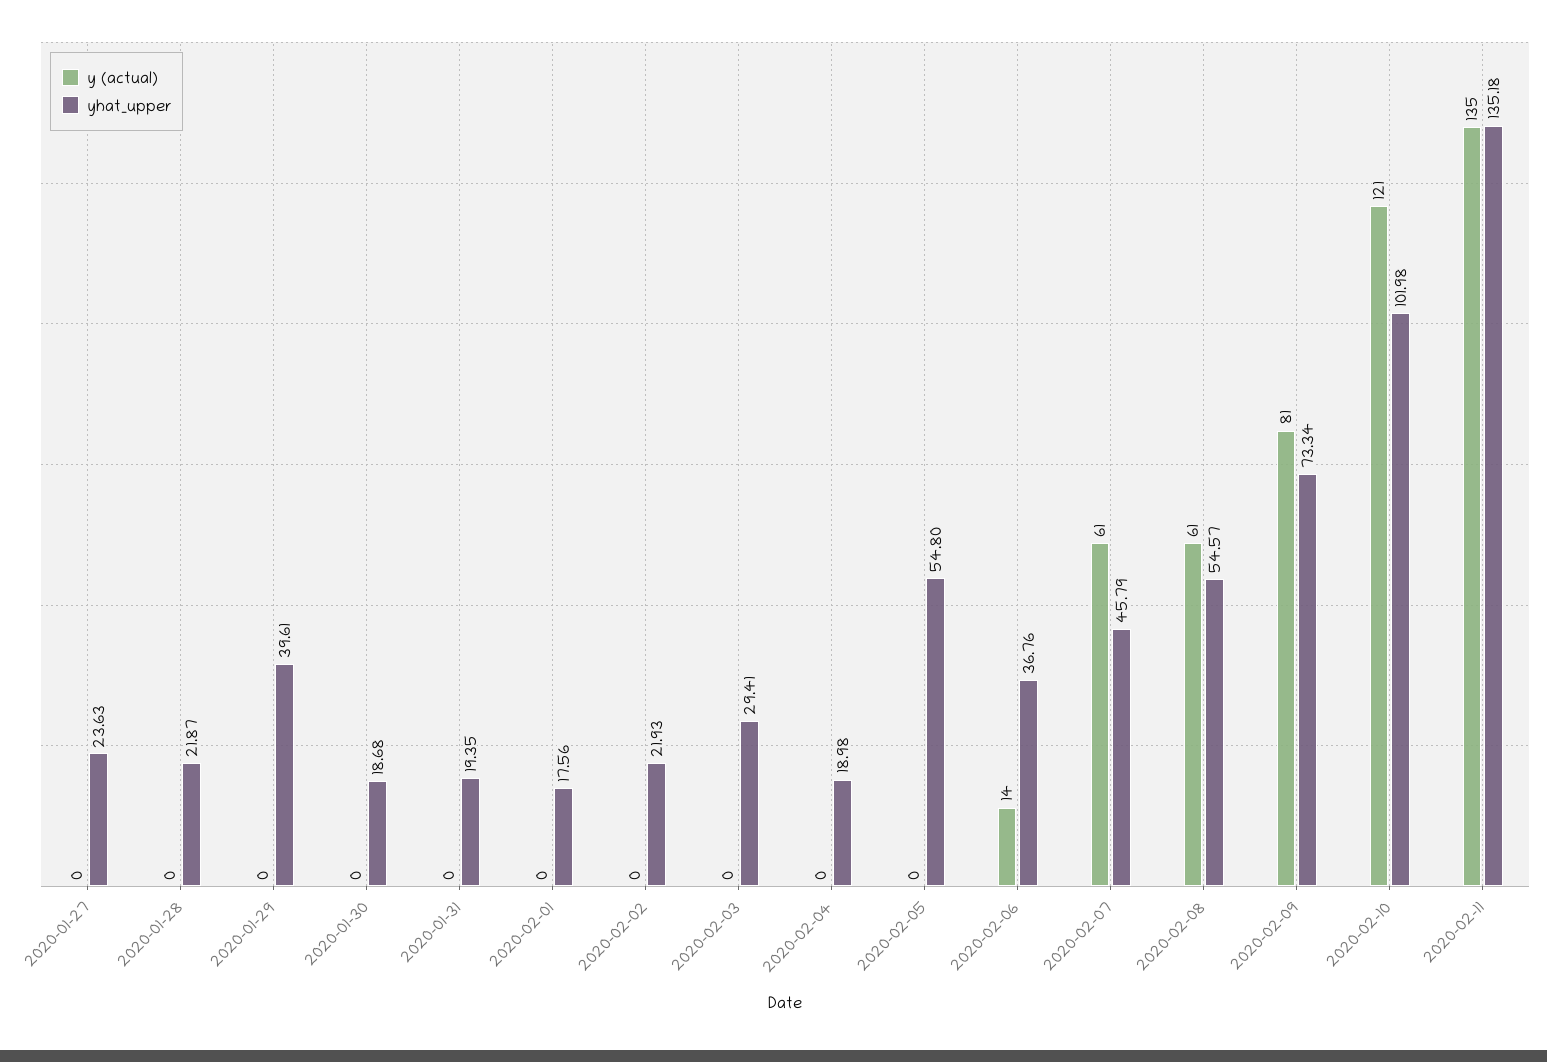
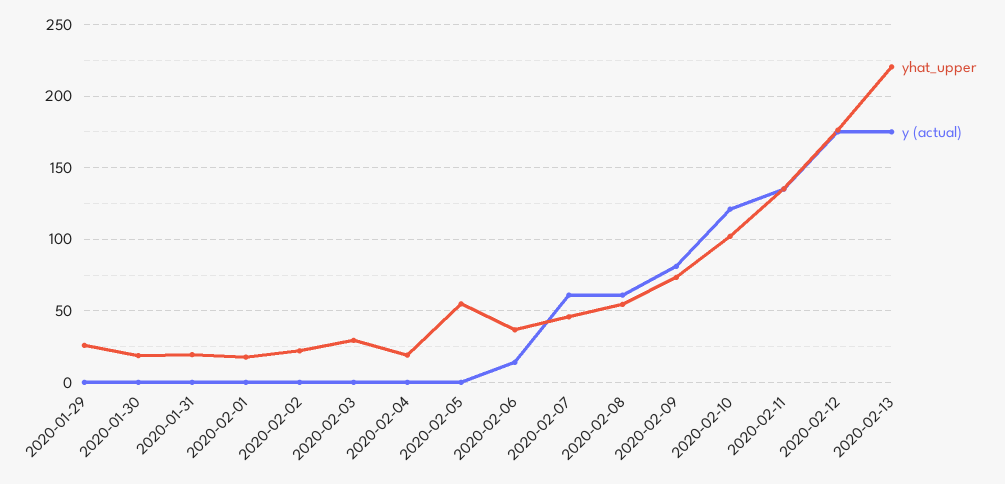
y (actual), 2020-01-27: 0 -> none
yhat_upper, 2020-01-27: 23.63 -> none
y (actual), 2020-01-28: 0 -> none
yhat_upper, 2020-01-28: 21.87 -> none
yhat_upper, 2020-01-29: 39.61 -> 25
yhat_upper, 2020-02-12: none -> 175
y (actual), 2020-02-12: none -> 175
yhat_upper, 2020-02-13: none -> 220
y (actual), 2020-02-13: none -> 175

